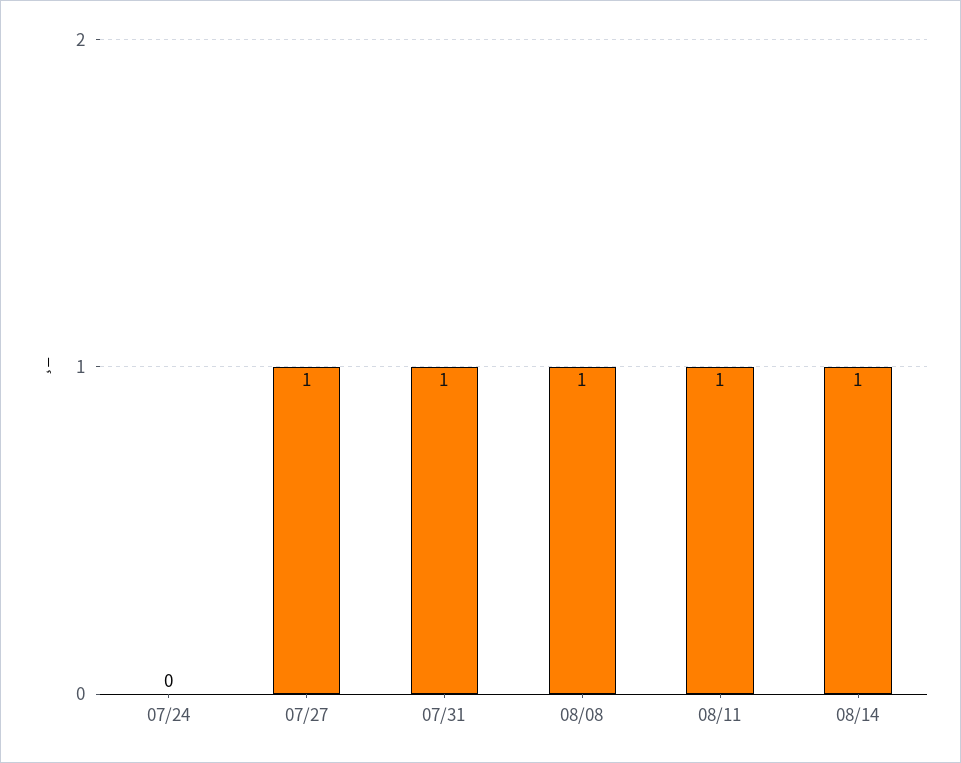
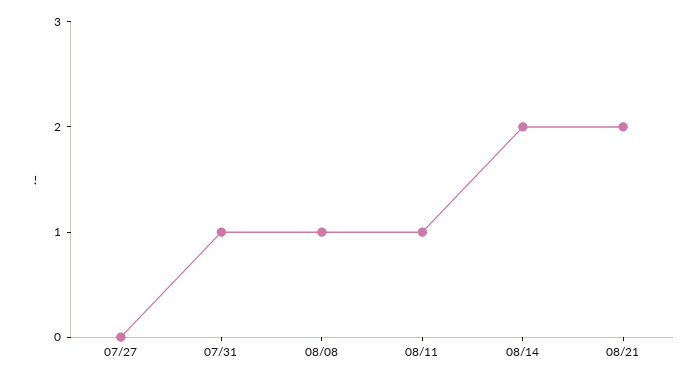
07/24: 0 -> none
07/27: 1 -> 0
08/14: 1 -> 2
08/21: none -> 2

